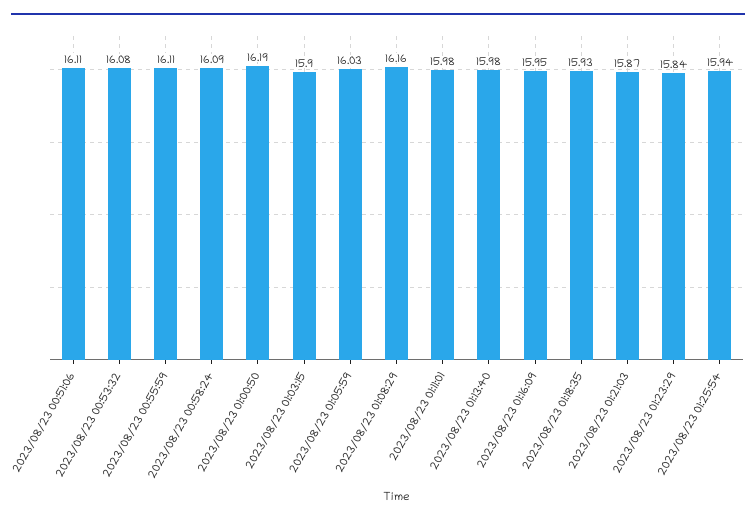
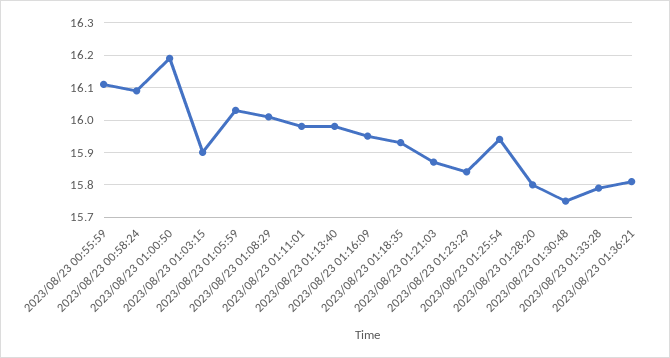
2023/08/23 00:51:06: 16.11 -> none
2023/08/23 00:53:32: 16.08 -> none
2023/08/23 01:08:29: 16.16 -> 16
2023/08/23 01:28:20: none -> 15.8
2023/08/23 01:30:48: none -> 15.75
2023/08/23 01:33:28: none -> 15.8
2023/08/23 01:36:21: none -> 15.8

